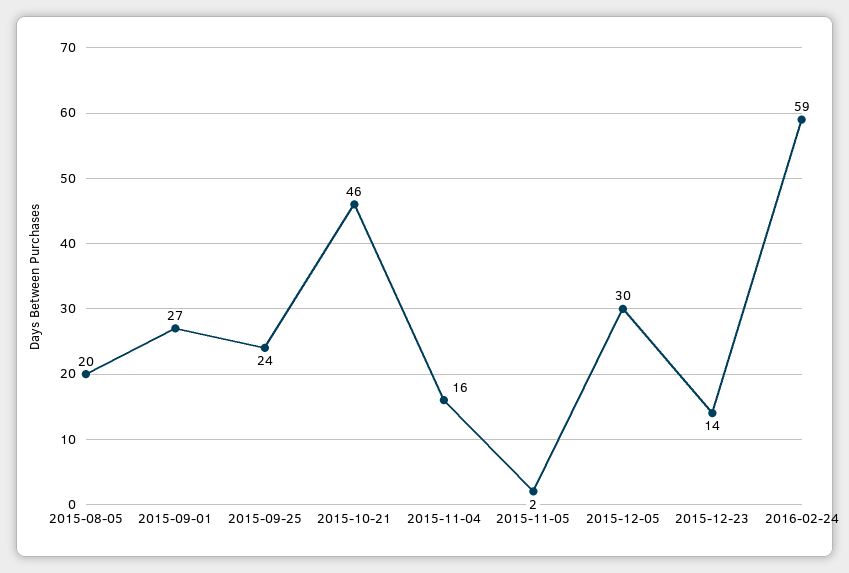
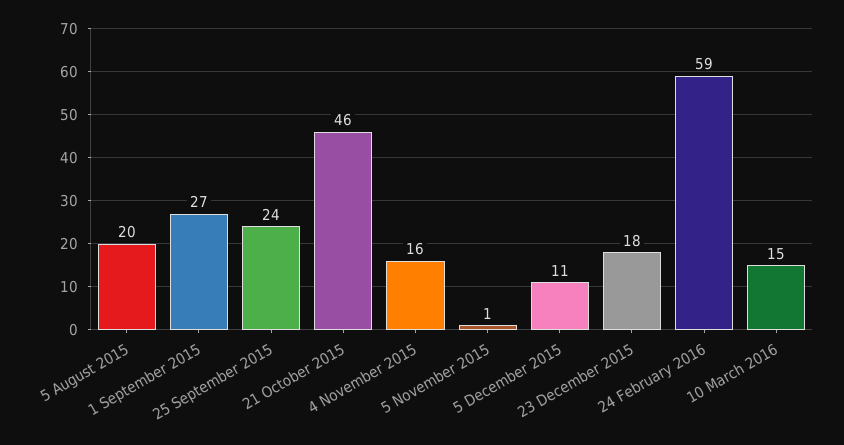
2015-11-05: 2 -> 1
2015-12-05: 30 -> 11
2015-12-23: 14 -> 18
10 March 2016: none -> 15

